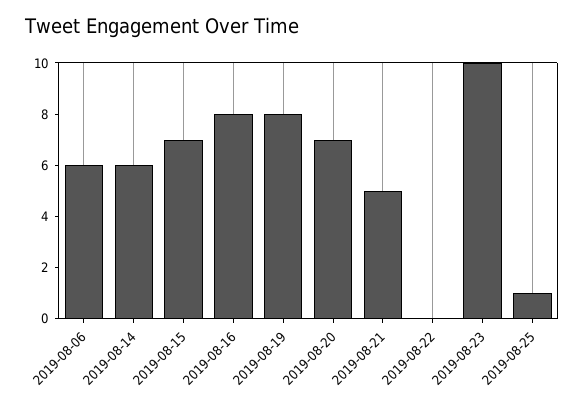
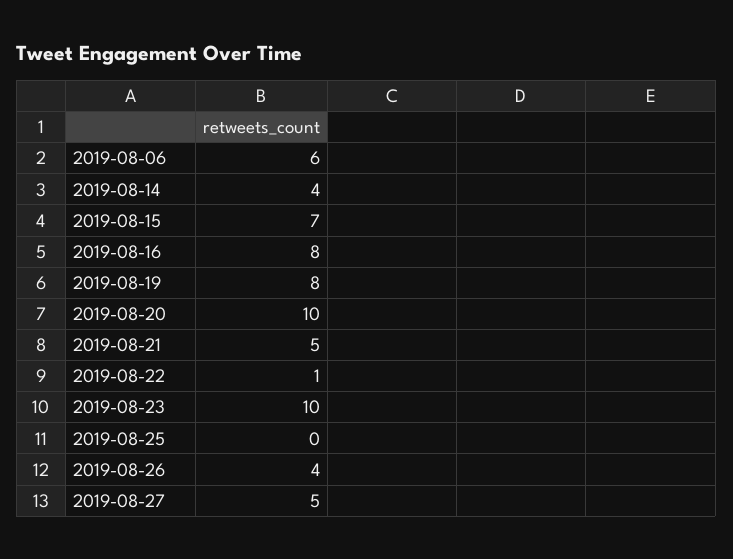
2019-08-14: 6 -> 4
2019-08-20: 7 -> 10
2019-08-22: 0 -> 1
2019-08-25: 1 -> 0
2019-08-26: none -> 4
2019-08-27: none -> 5

